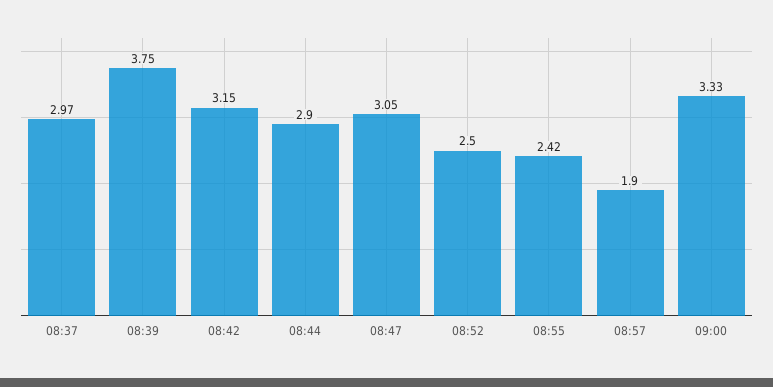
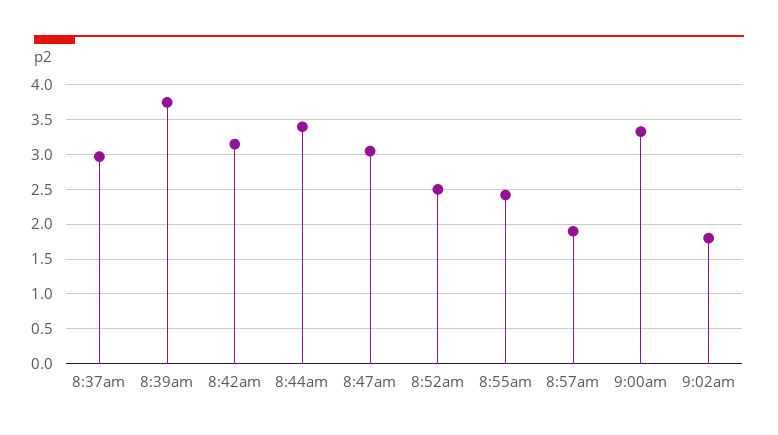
08:44: 2.9 -> 3.4
9:02am: none -> 1.8

